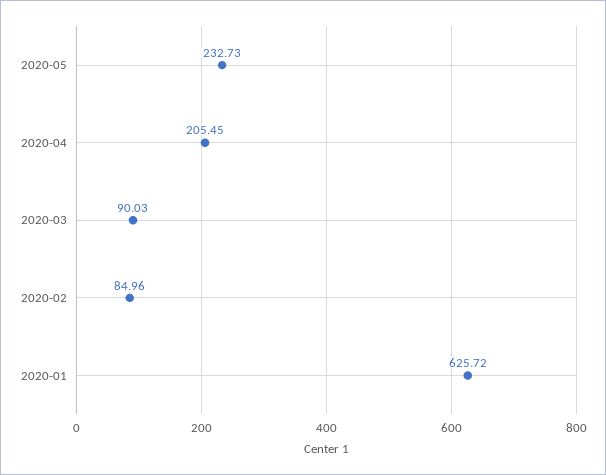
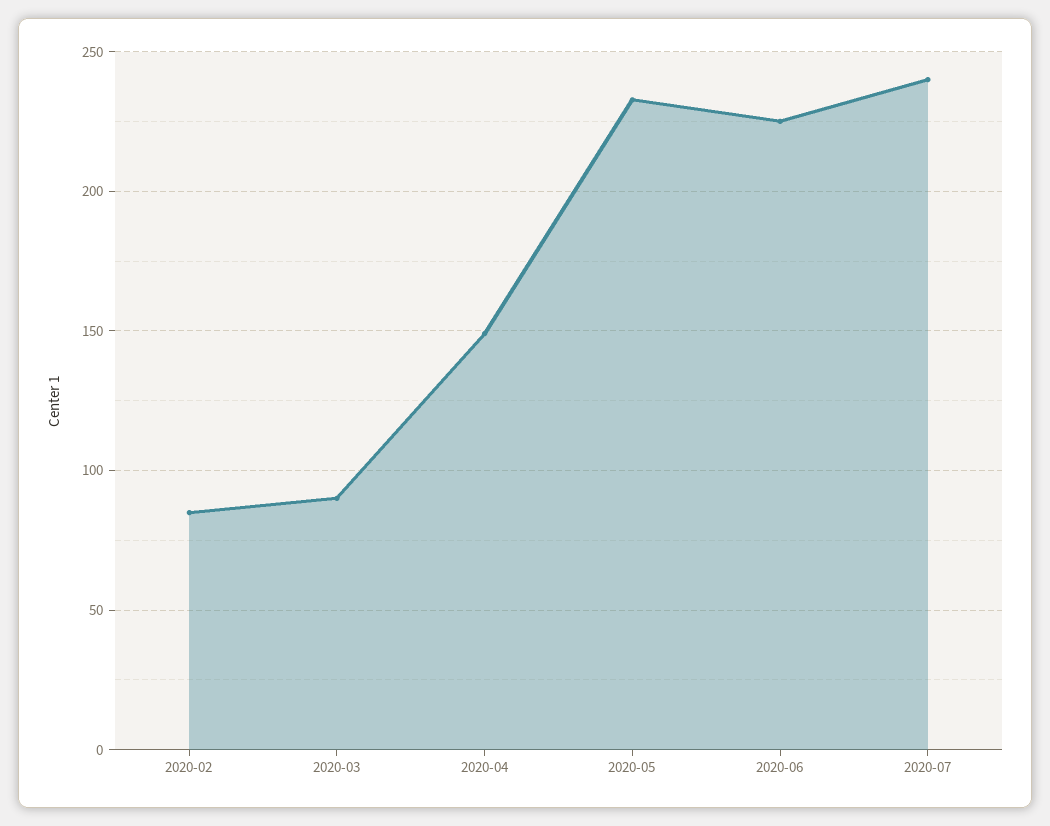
2020-04: 205.45 -> 150
2020-01: 625.72 -> none
2020-06: none -> 225
2020-07: none -> 240

